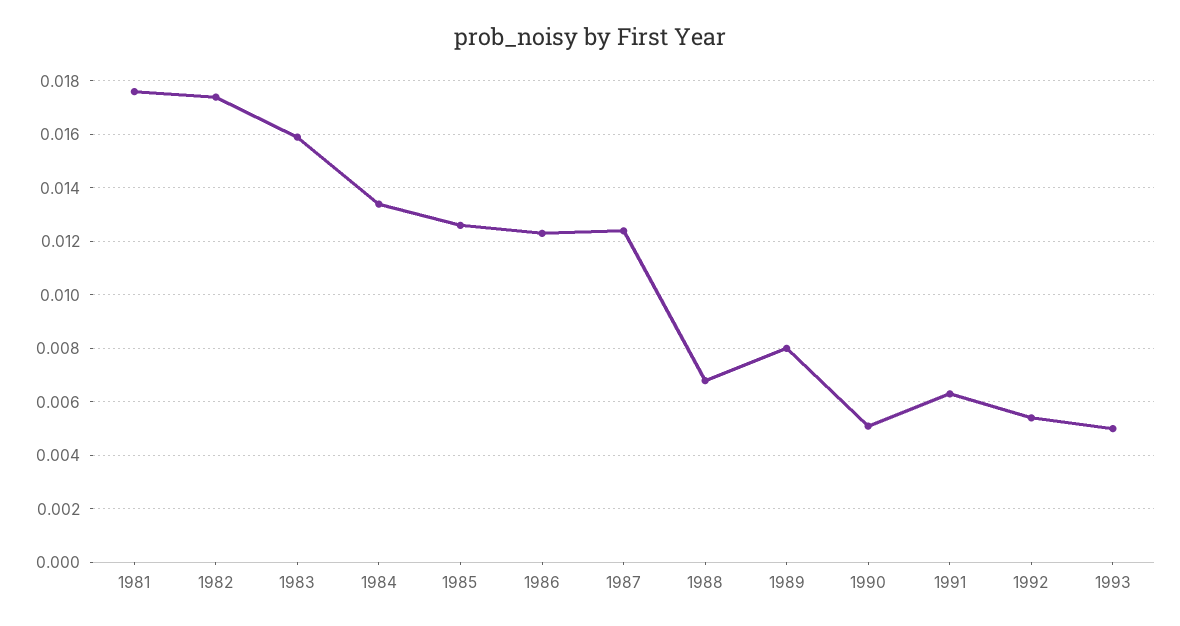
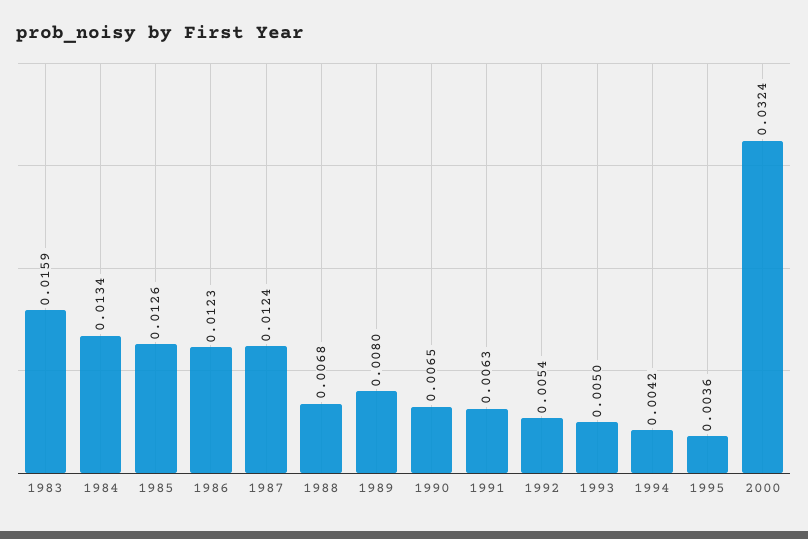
1981: 0.0175 -> none
1982: 0.0175 -> none
1990: 0.005 -> 0.0065
1994: none -> 0.0042
1995: none -> 0.0036
2000: none -> 0.0324

